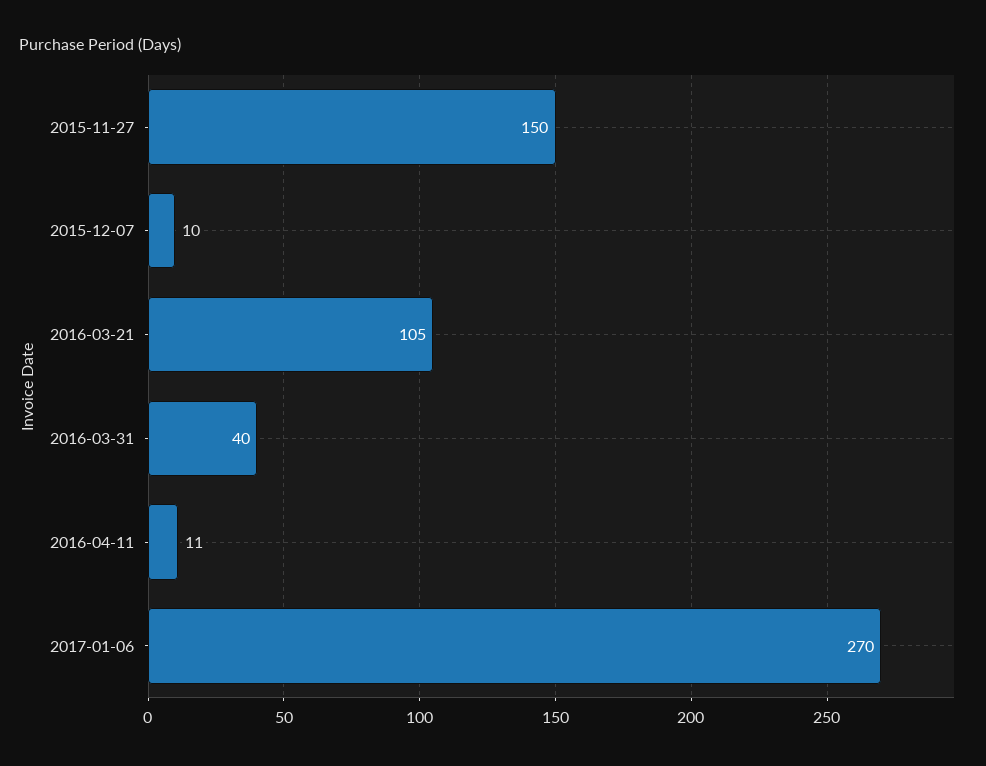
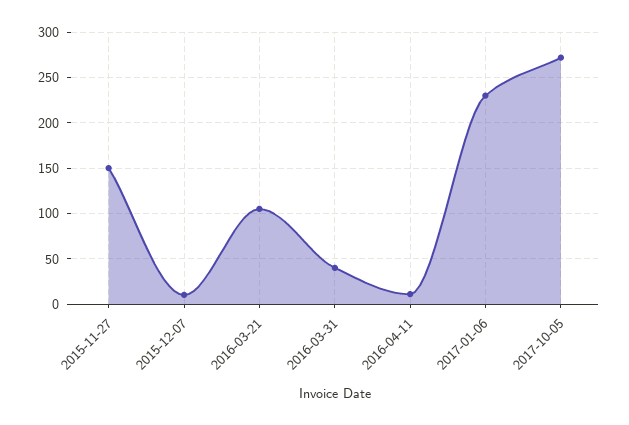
2017-01-06: 270 -> 230
2017-10-05: none -> 270

